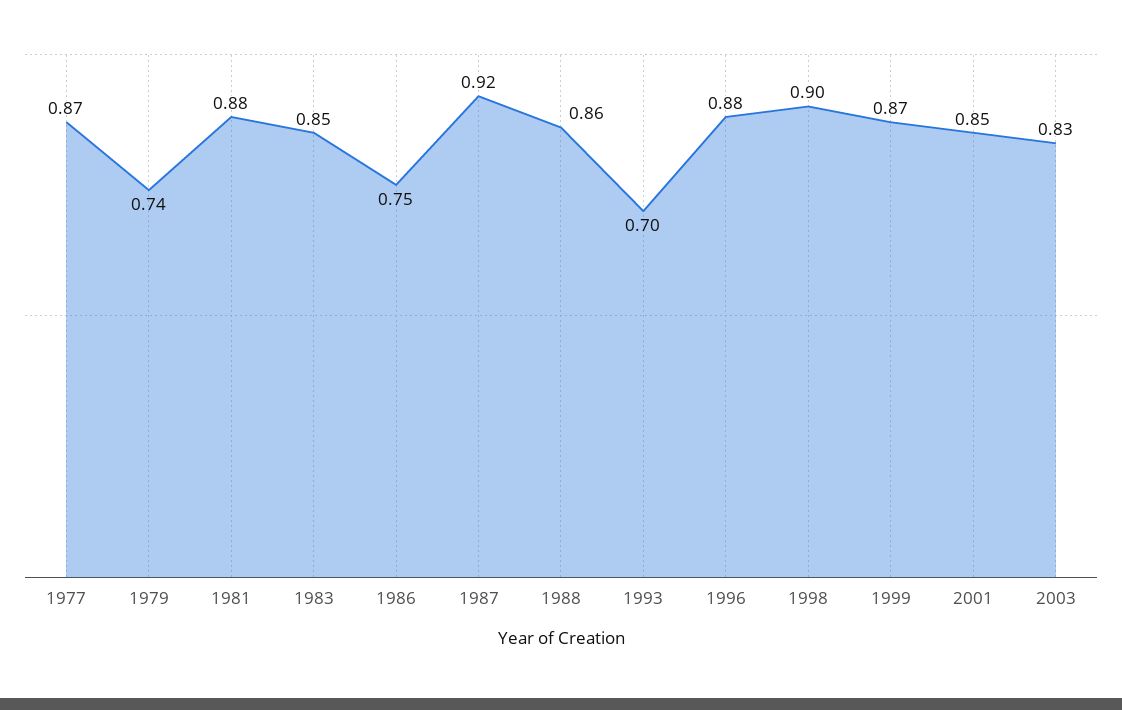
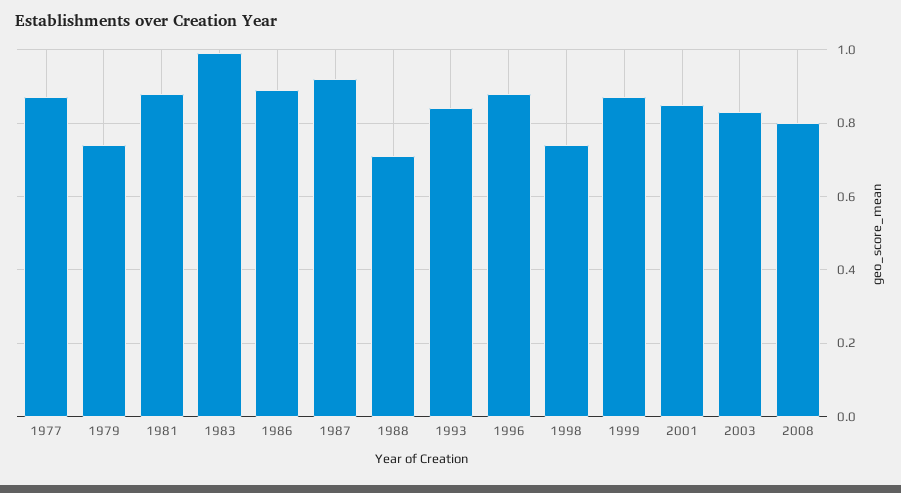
1983: 0.85 -> 1
1986: 0.75 -> 0.9
1988: 0.86 -> 0.7
1993: 0.7 -> 0.85
1998: 0.9 -> 0.75
2008: none -> 0.8

